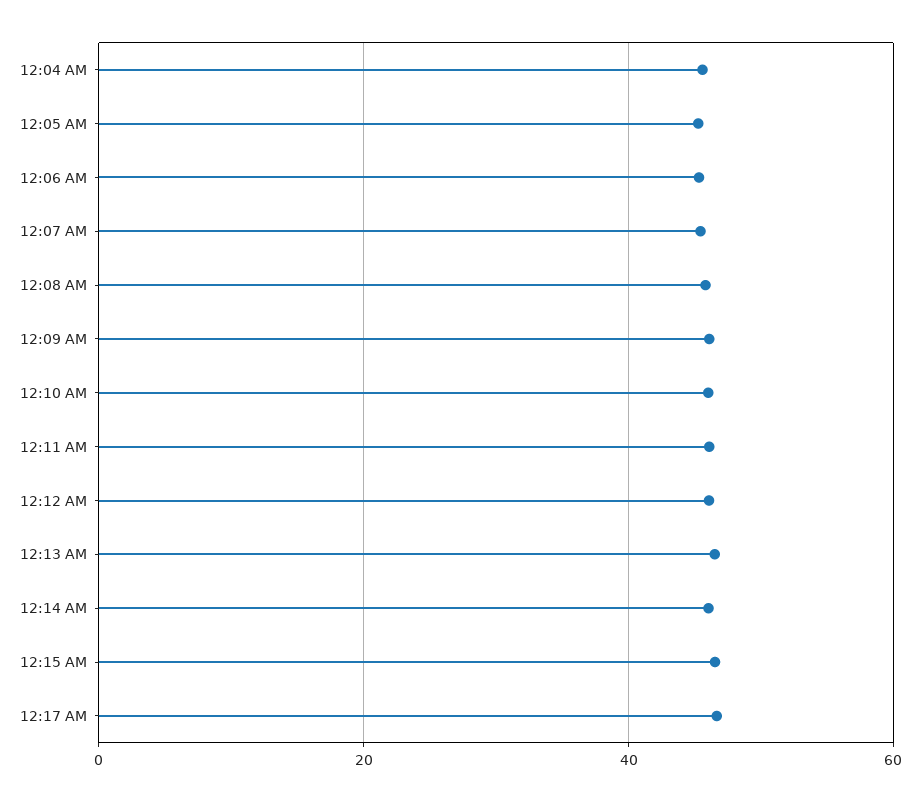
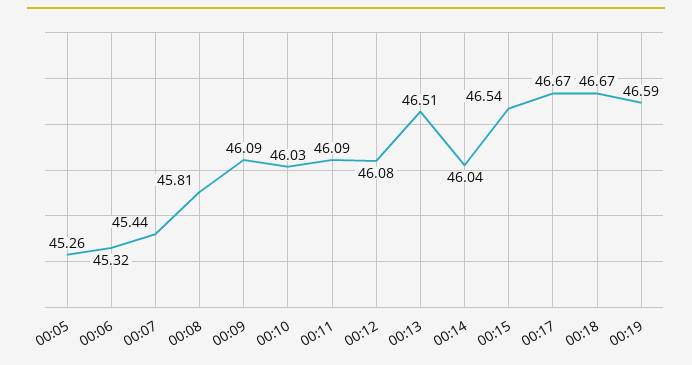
12:04 AM: 46 -> none
00:18: none -> 46.67
00:19: none -> 46.59

